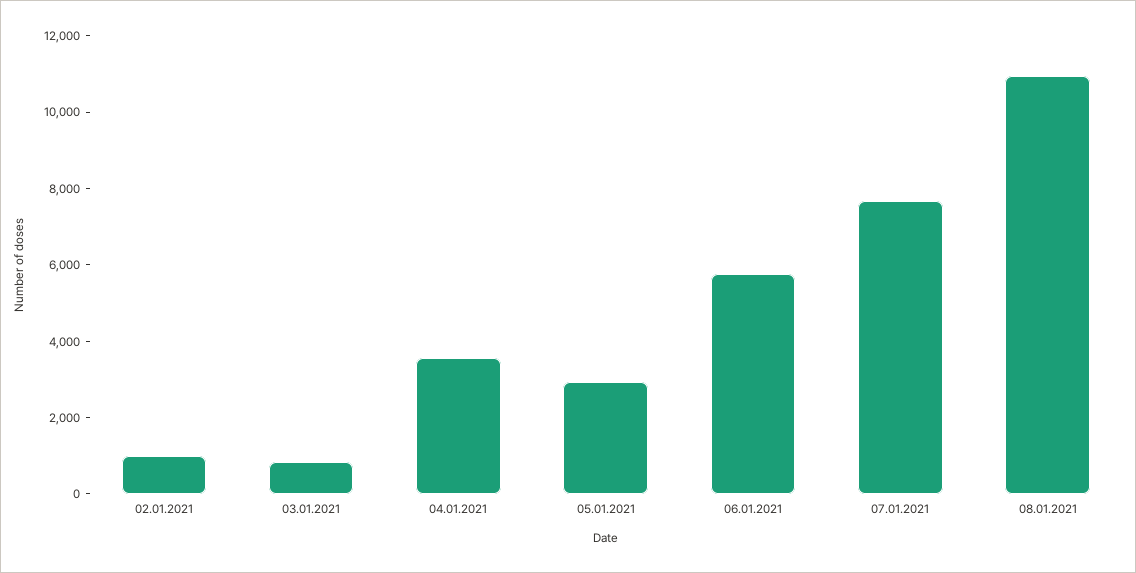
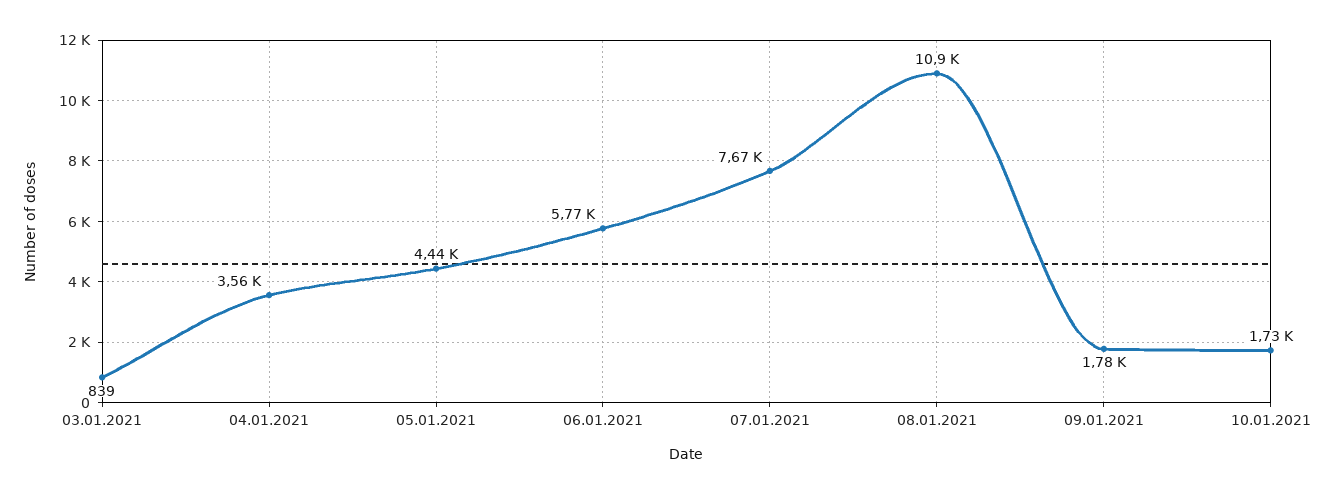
02.01.2021: 1000 -> none
05.01.2021: 3000 -> 4440
09.01.2021: none -> 1780
10.01.2021: none -> 1730

